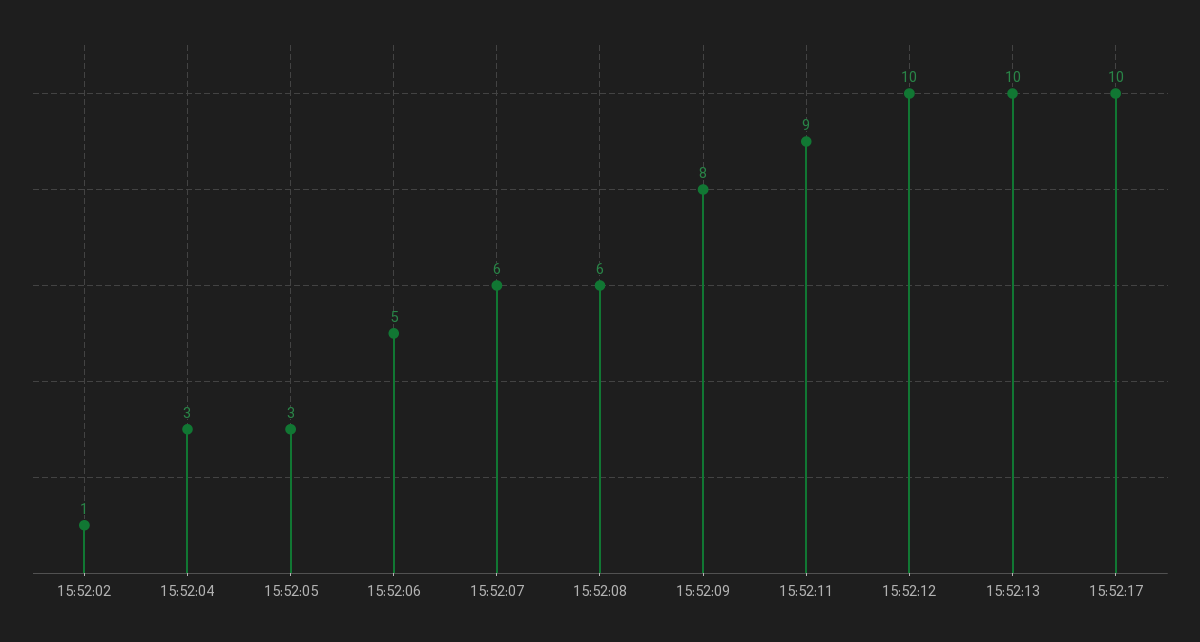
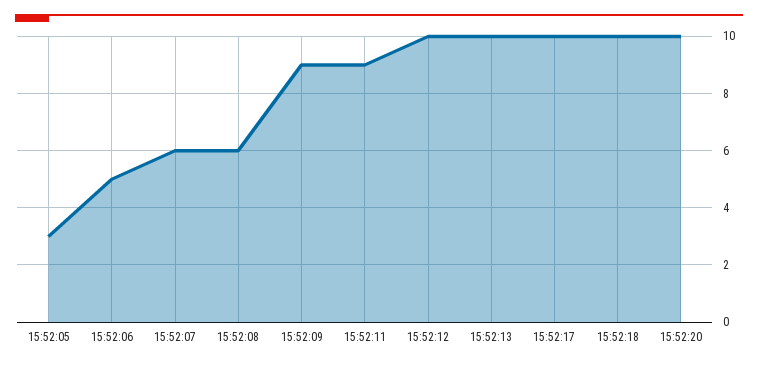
15:52:02: 1 -> none
15:52:04: 3 -> none
15:52:09: 8 -> 9
15:52:18: none -> 10
15:52:20: none -> 10

